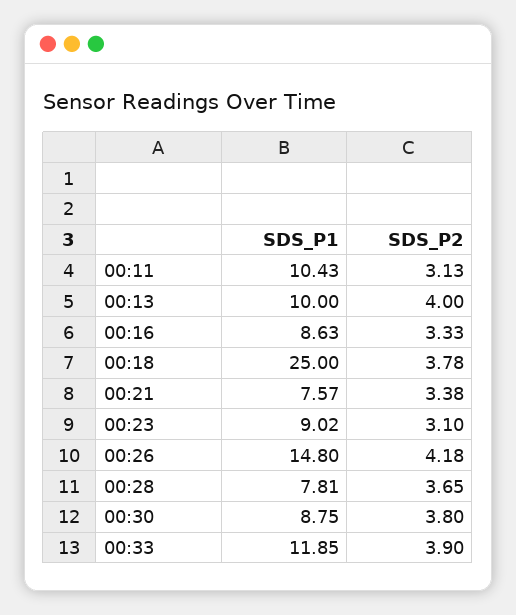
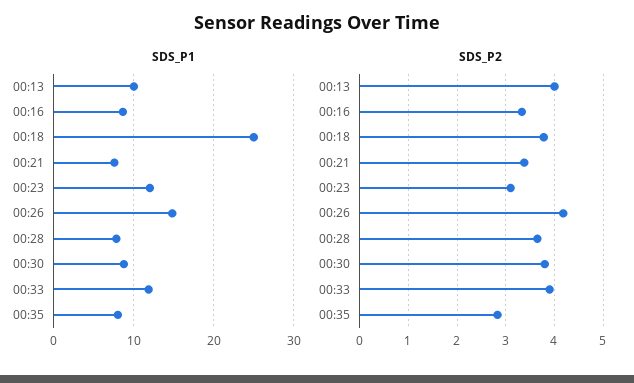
SDS_P1, 00:11: 10.43 -> none
SDS_P2, 00:11: 3.13 -> none
SDS_P1, 00:23: 9.02 -> 12
SDS_P1, 00:35: none -> 8
SDS_P2, 00:35: none -> 2.8

